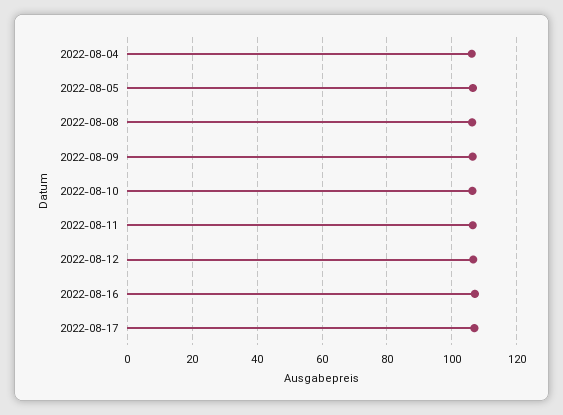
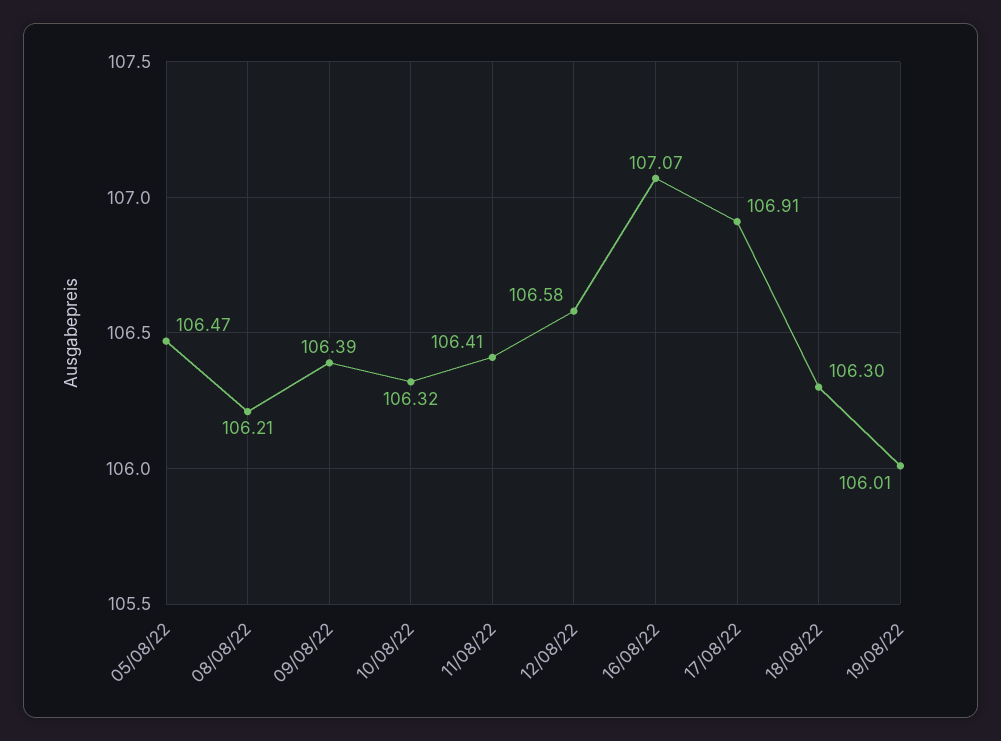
2022-08-04: 106 -> none
18/08/22: none -> 106.3
19/08/22: none -> 106.01

